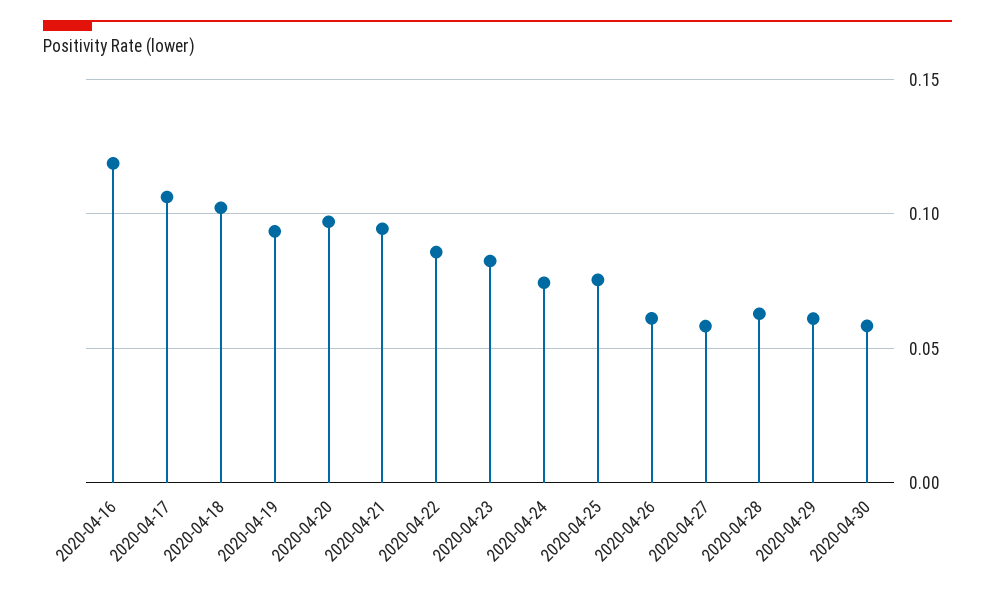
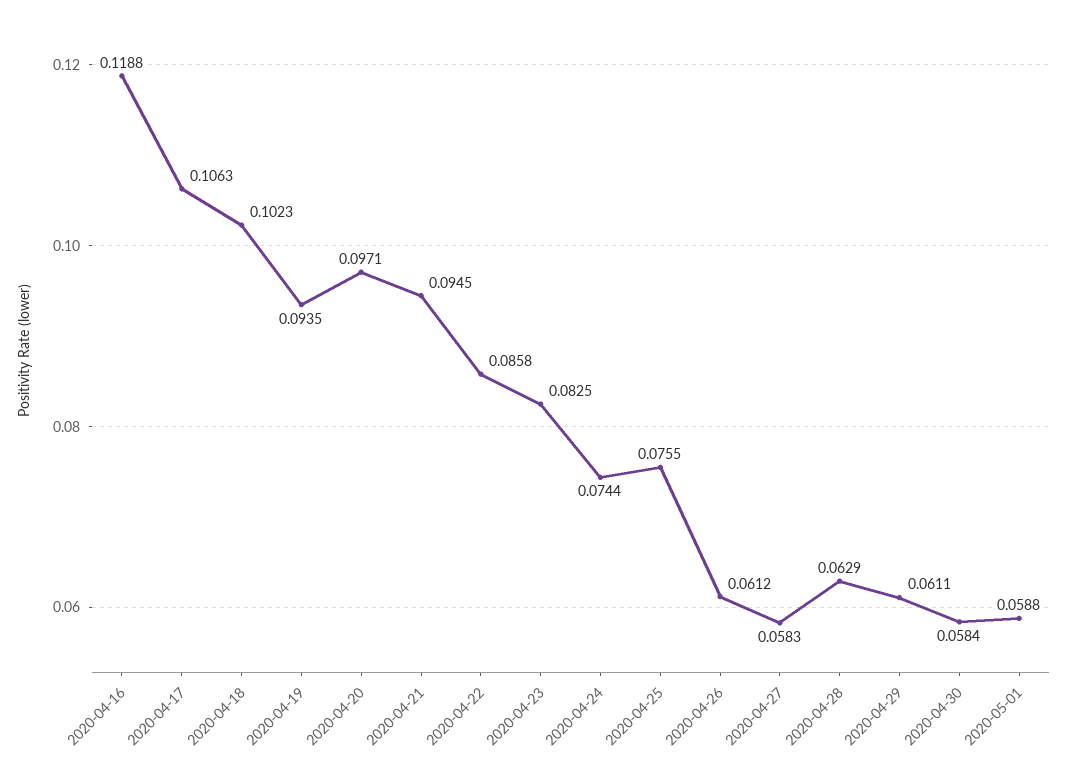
2020-05-01: none -> 0.0588

